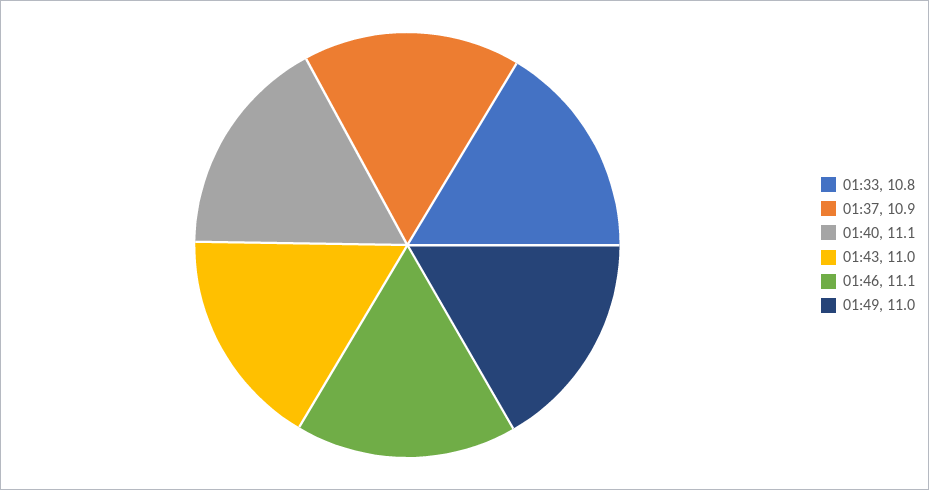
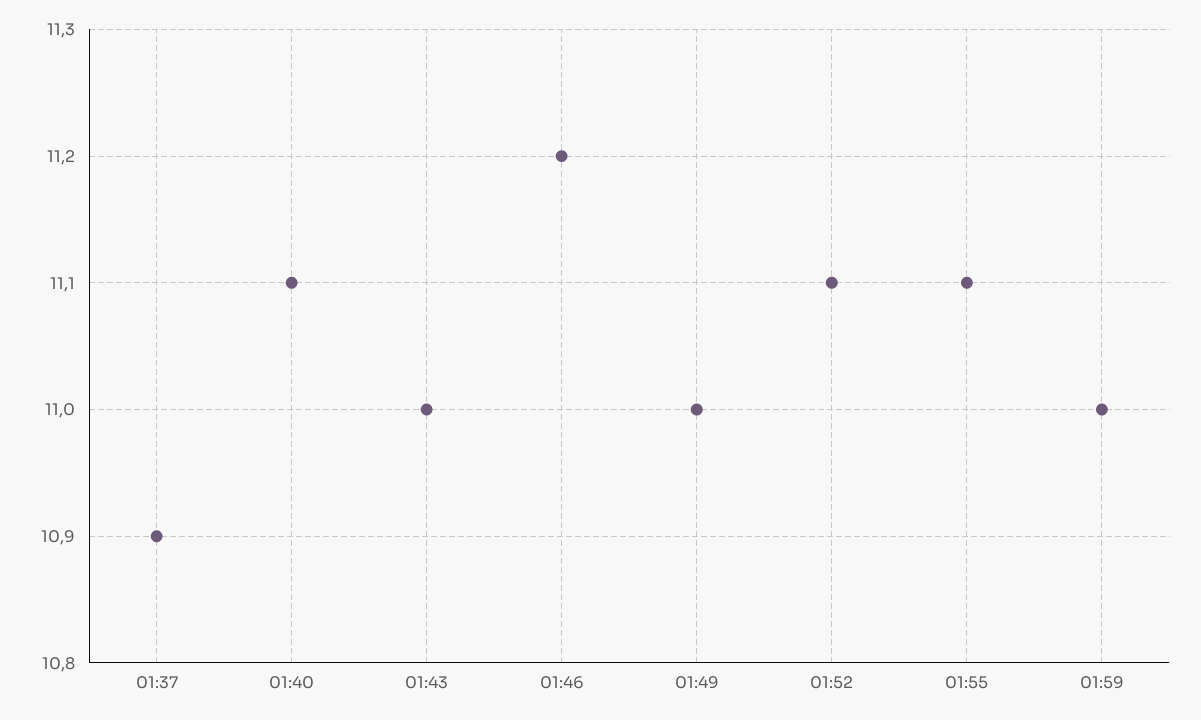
01:33: 10.8 -> none
01:46: 11.1 -> 11.2
01:52: none -> 11.1
01:55: none -> 11.1
01:59: none -> 11

